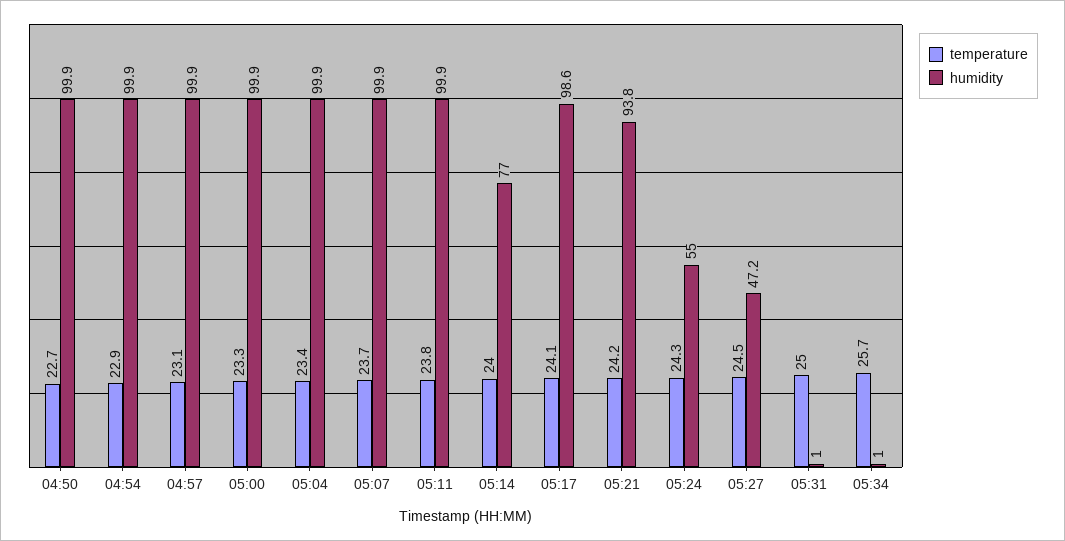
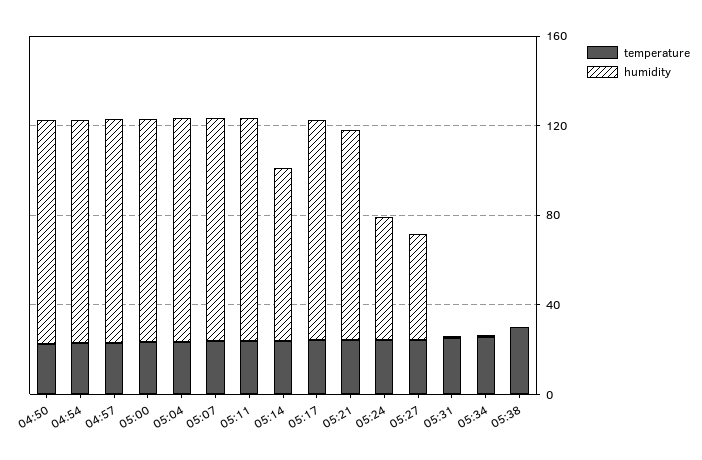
temperature, 05:38: none -> 30
humidity, 05:38: none -> 0

